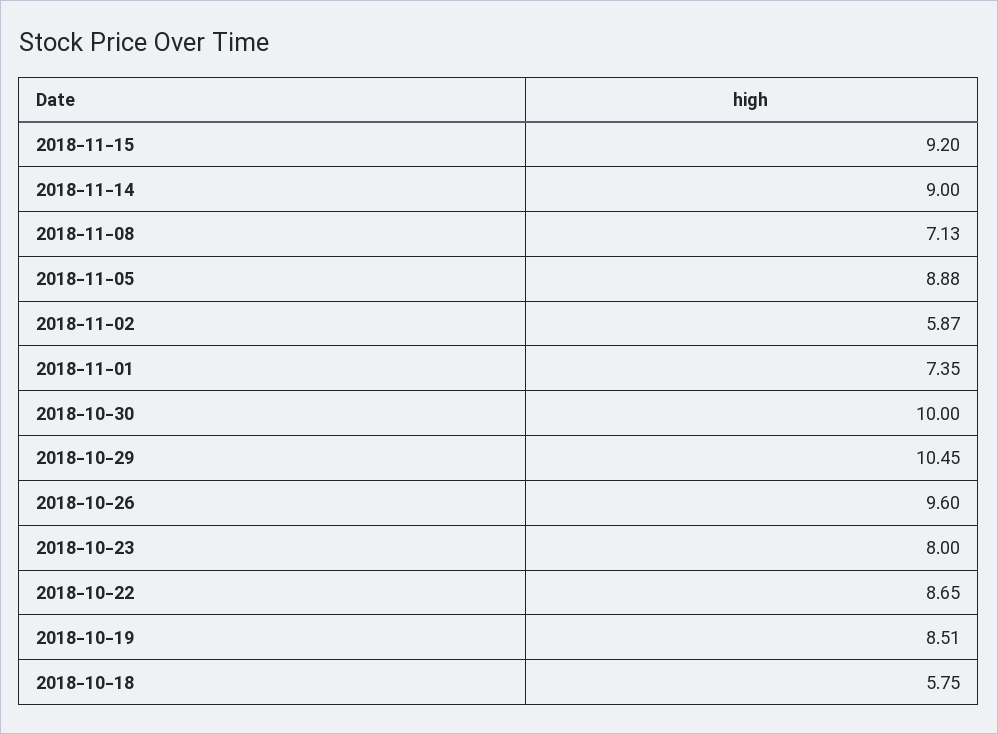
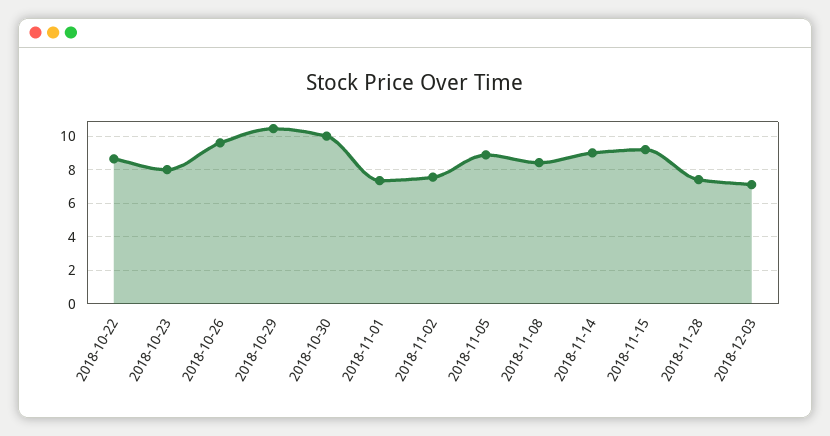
2018-11-08: 7.13 -> 8.5
2018-11-02: 5.87 -> 7.5
2018-10-19: 8.51 -> none
2018-10-18: 5.75 -> none
2018-11-28: none -> 7.5
2018-12-03: none -> 7

